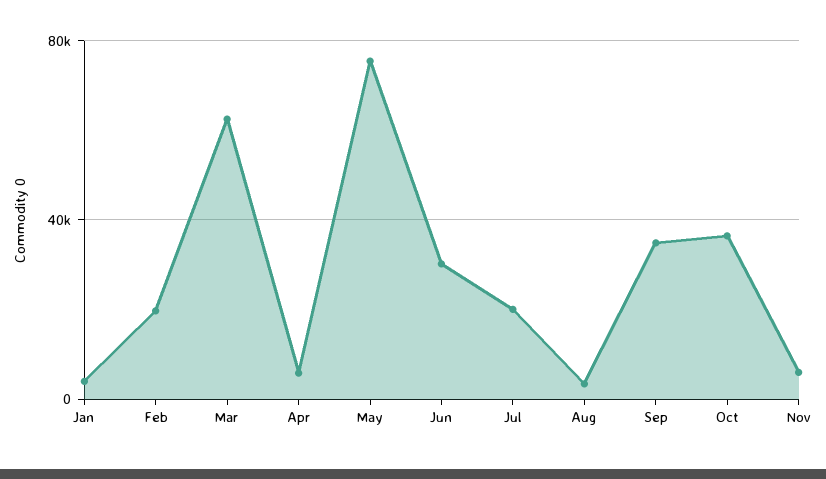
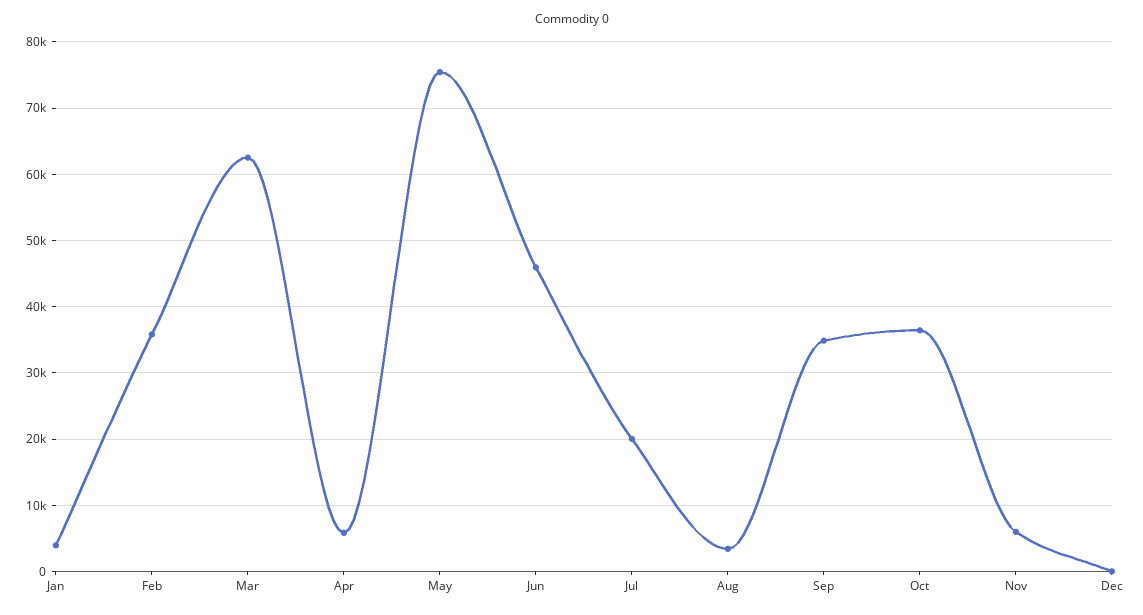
Feb: 20000 -> 36000
Jun: 30000 -> 46000
Dec: none -> 0

